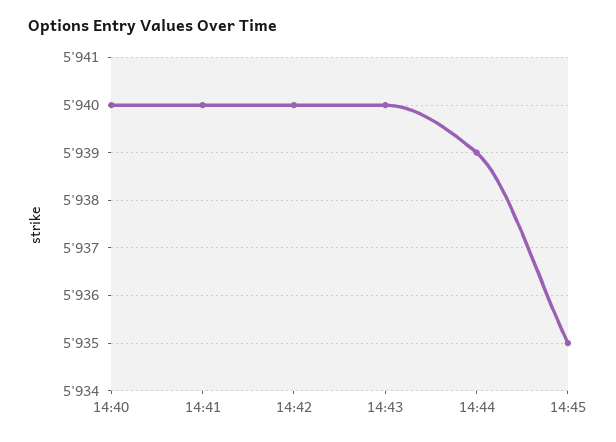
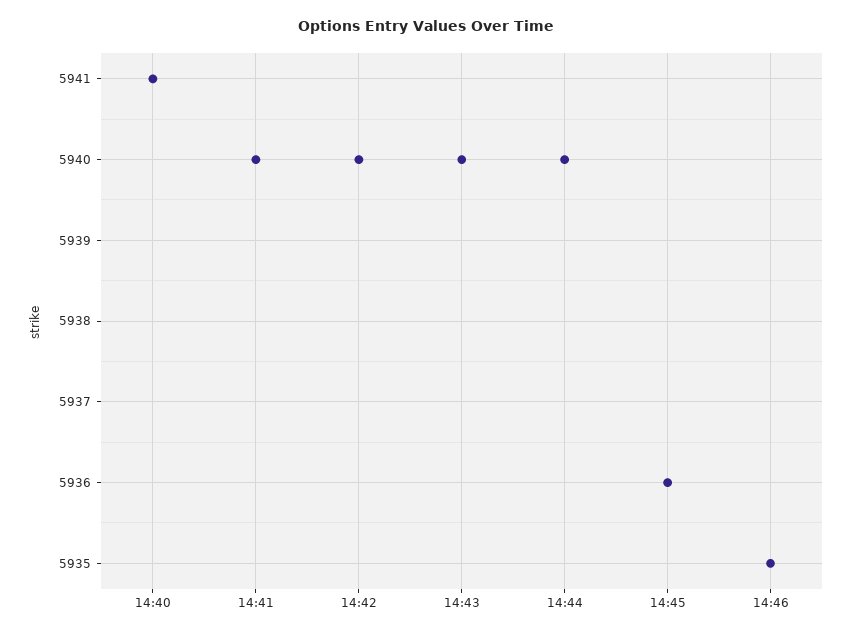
14:40: 5940 -> 5941
14:44: 5939 -> 5940
14:45: 5935 -> 5936
14:46: none -> 5935

